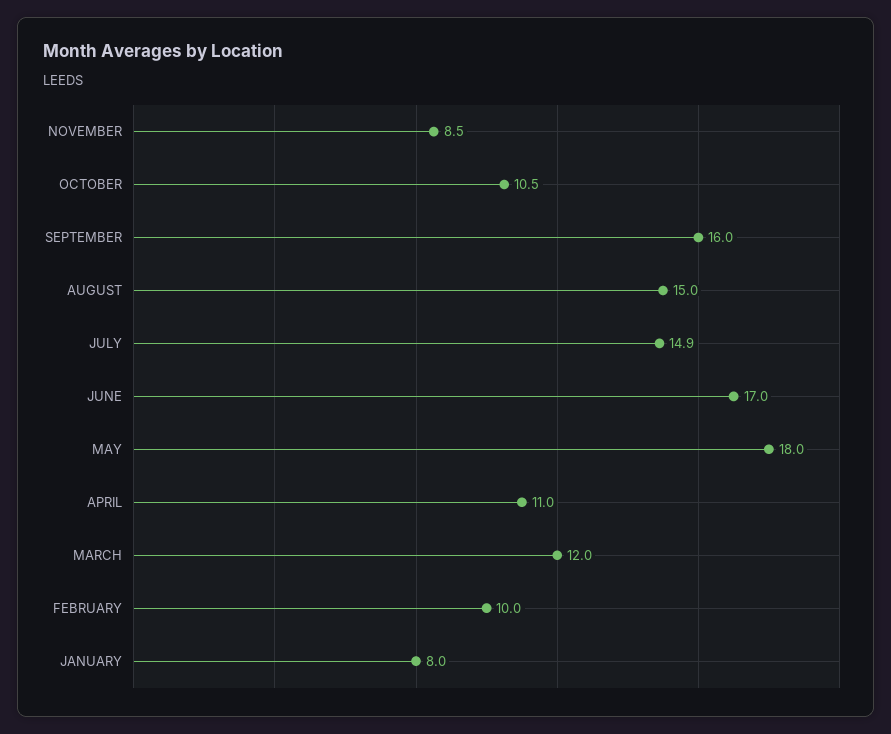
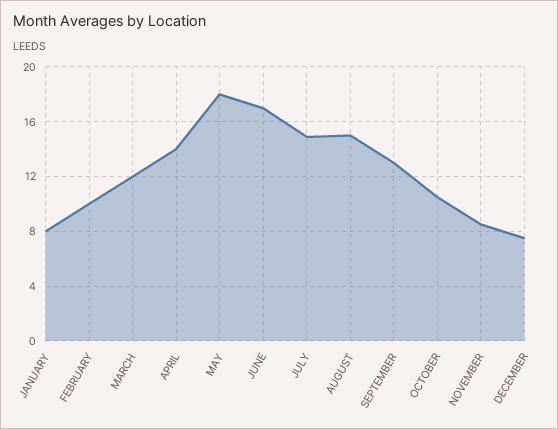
SEPTEMBER: 16 -> 13
APRIL: 11 -> 14
DECEMBER: none -> 7.5

